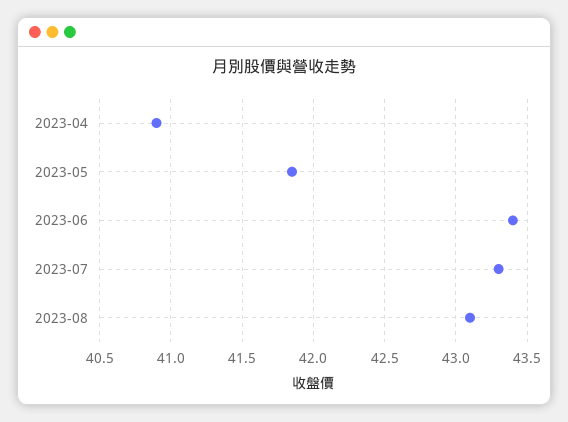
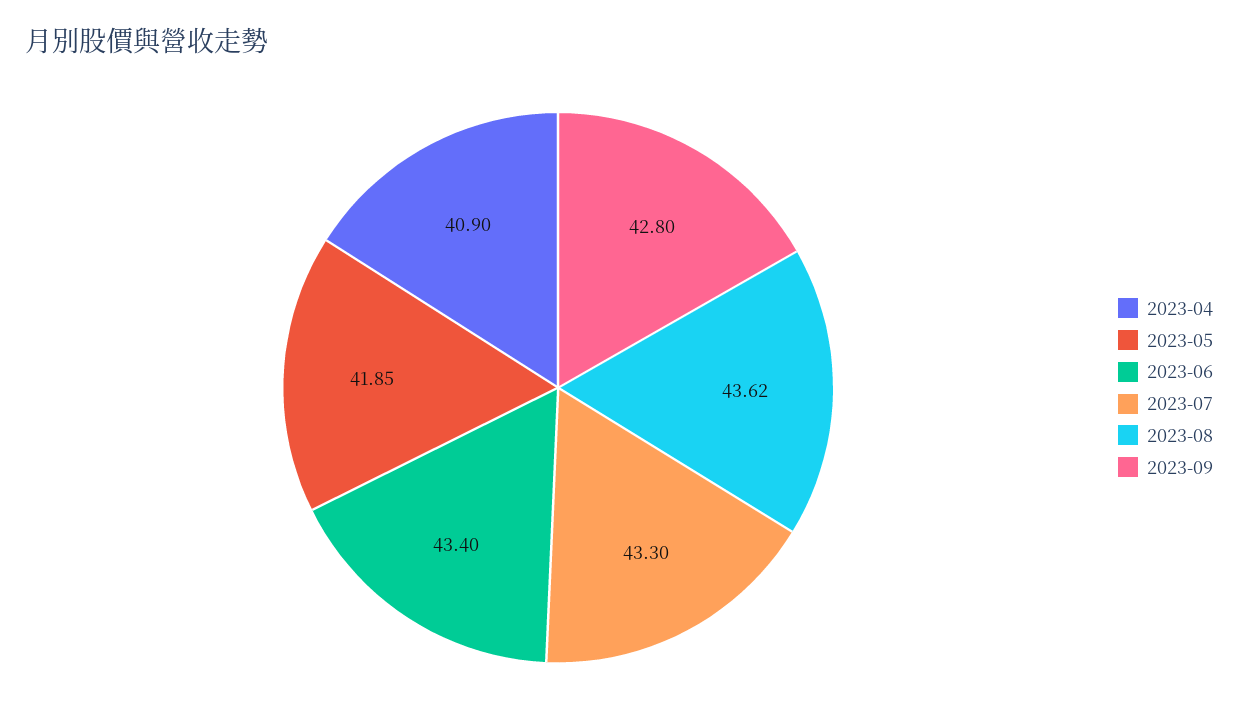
2023-08: 43.1 -> 43.62
2023-09: none -> 42.8

